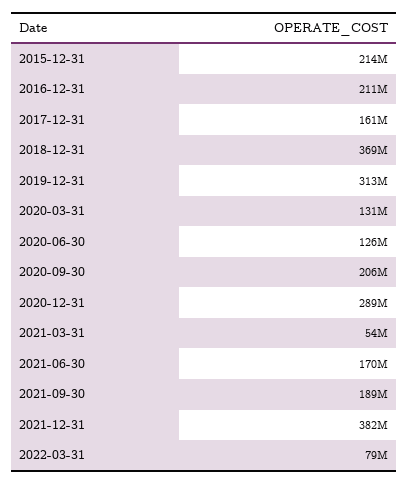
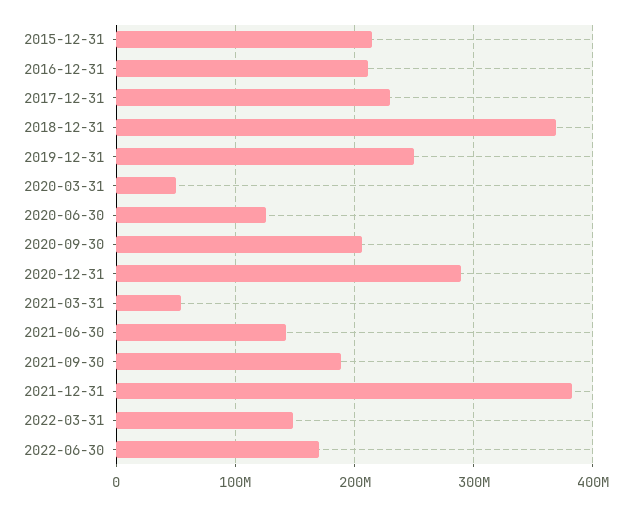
2017-12-31: 161000000 -> 230000000
2019-12-31: 313000000 -> 250000000
2020-03-31: 131000000 -> 50000000
2021-06-30: 170000000 -> 140000000
2022-03-31: 79000000 -> 150000000
2022-06-30: none -> 170000000

